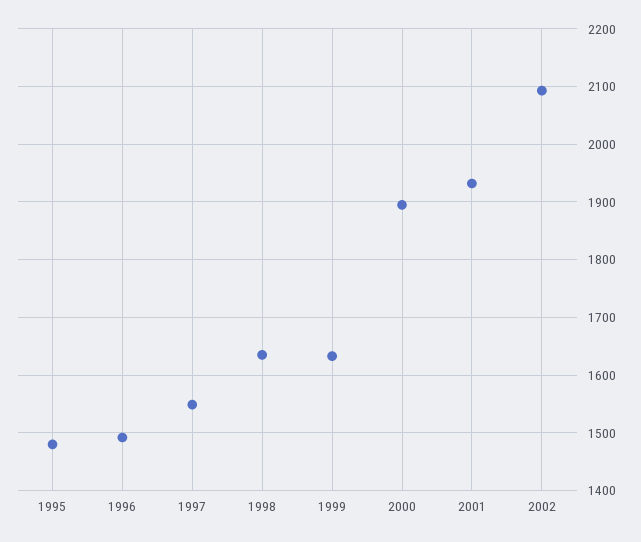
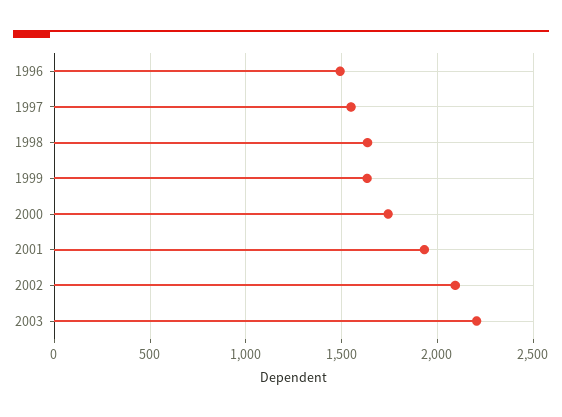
1995: 1480 -> none
2000: 1900 -> 1750
2003: none -> 2200

